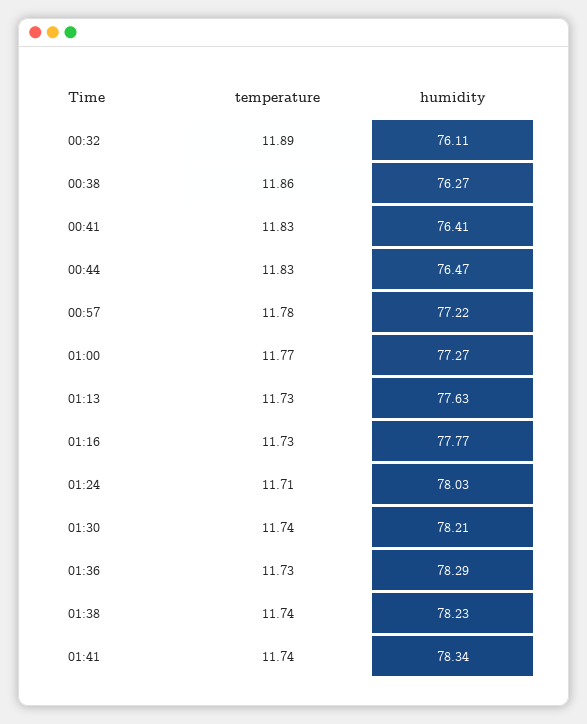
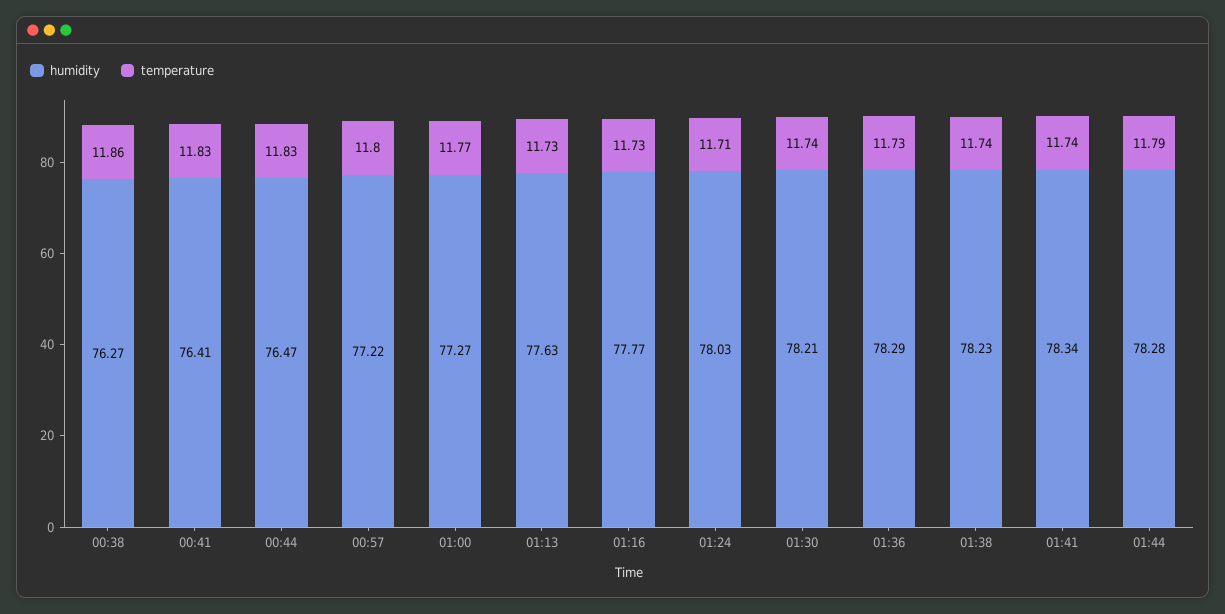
temperature, 00:32: 11.89 -> none
humidity, 00:32: 76.11 -> none
temperature, 00:57: 11.78 -> 11.8
humidity, 01:44: none -> 78.28
temperature, 01:44: none -> 11.79

